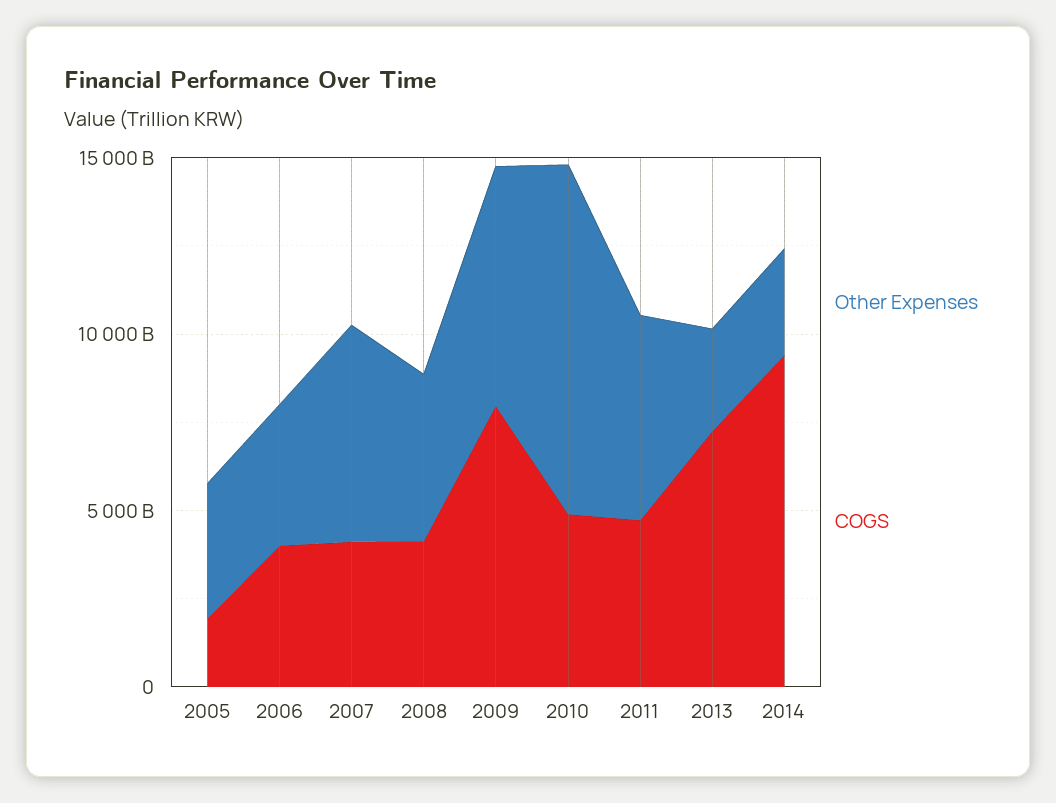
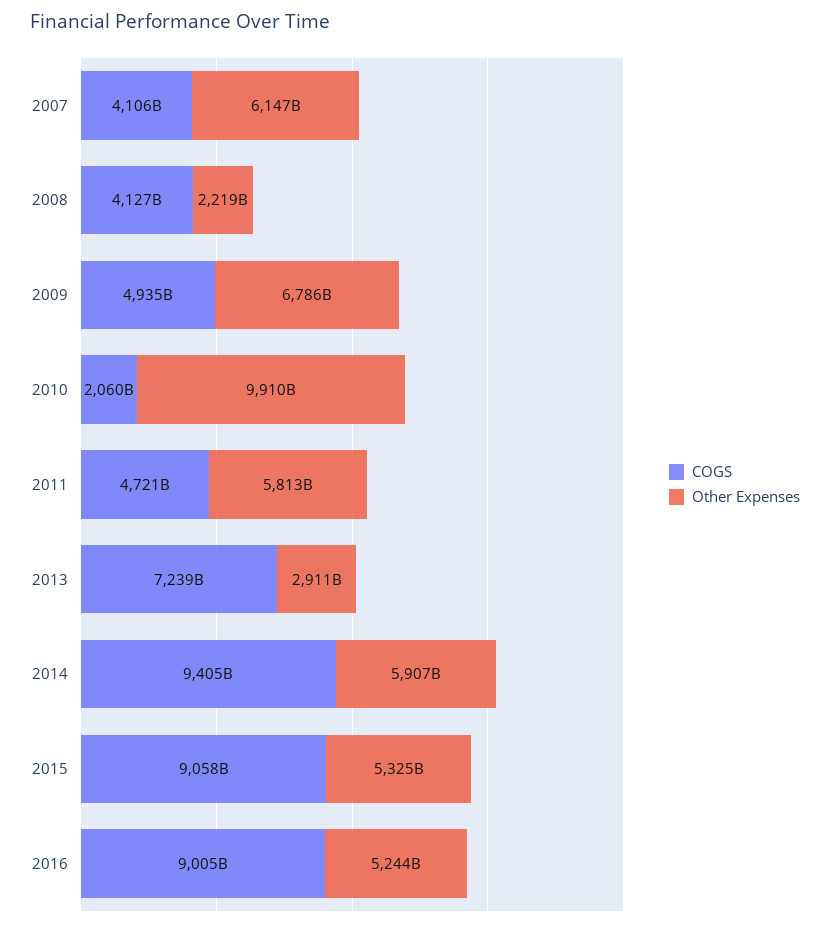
Other Expenses, 2005: 4000000000000 -> none
COGS, 2005: 2000000000000 -> none
Other Expenses, 2006: 4000000000000 -> none
COGS, 2006: 4000000000000 -> none
Other Expenses, 2008: 5000000000000 -> 2219000000000
COGS, 2009: 8000000000000 -> 4935000000000
COGS, 2010: 5000000000000 -> 2060000000000
Other Expenses, 2014: 3000000000000 -> 5907000000000
COGS, 2015: none -> 9058000000000
Other Expenses, 2015: none -> 5325000000000
COGS, 2016: none -> 9005000000000
Other Expenses, 2016: none -> 5244000000000

